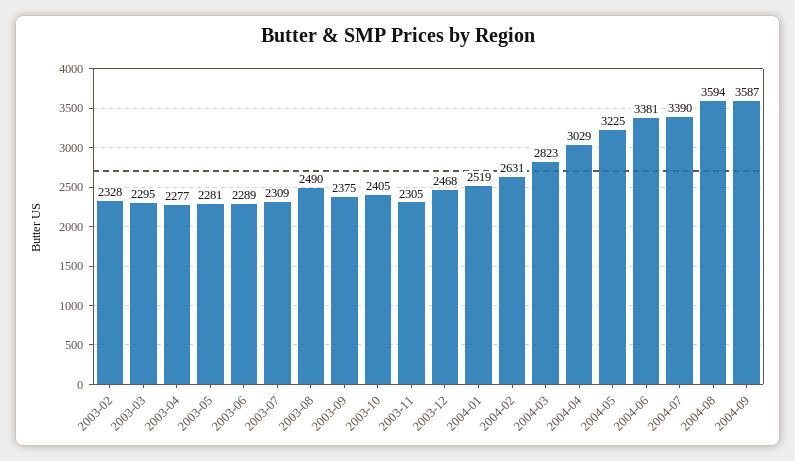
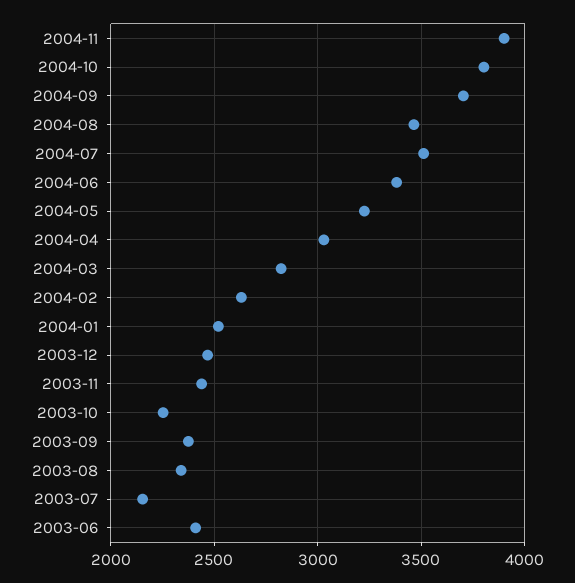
2003-02: 2328 -> none
2003-03: 2295 -> none
2003-04: 2277 -> none
2003-05: 2281 -> none
2003-06: 2289 -> 2400
2003-07: 2309 -> 2150
2003-08: 2490 -> 2350
2003-10: 2405 -> 2250
2003-11: 2305 -> 2450
2004-07: 3390 -> 3500
2004-08: 3594 -> 3450
2004-09: 3587 -> 3700
2004-11: none -> 3900
2004-10: none -> 3800

